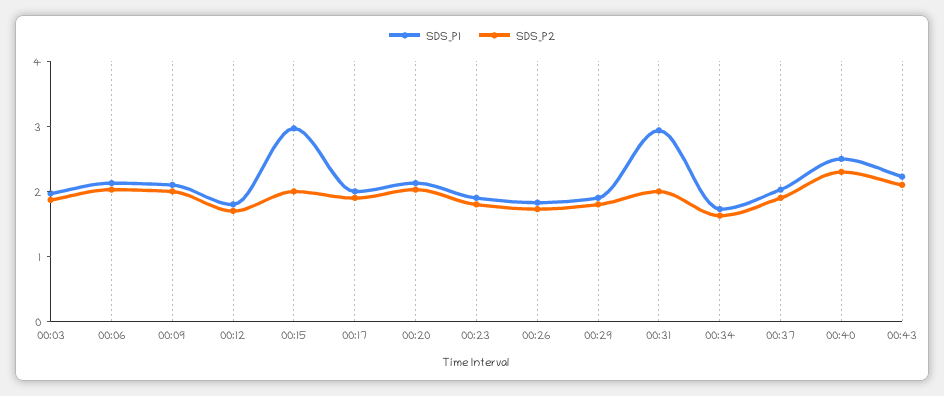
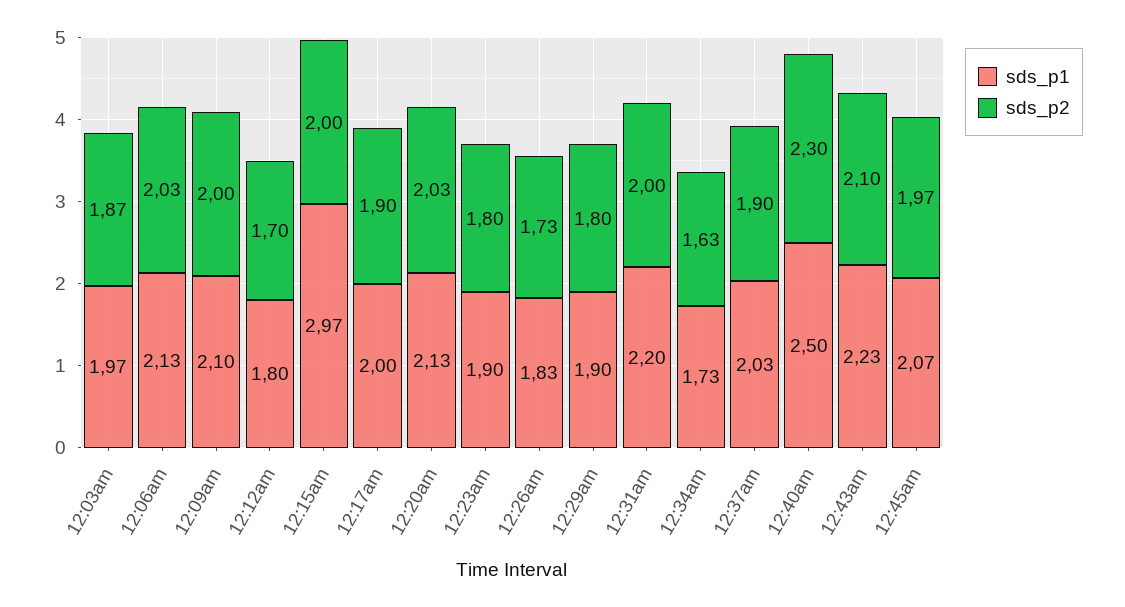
SDS_P1, 00:31: 3 -> 2.2
SDS_P1, 12:45am: none -> 2.07
SDS_P2, 12:45am: none -> 1.97

